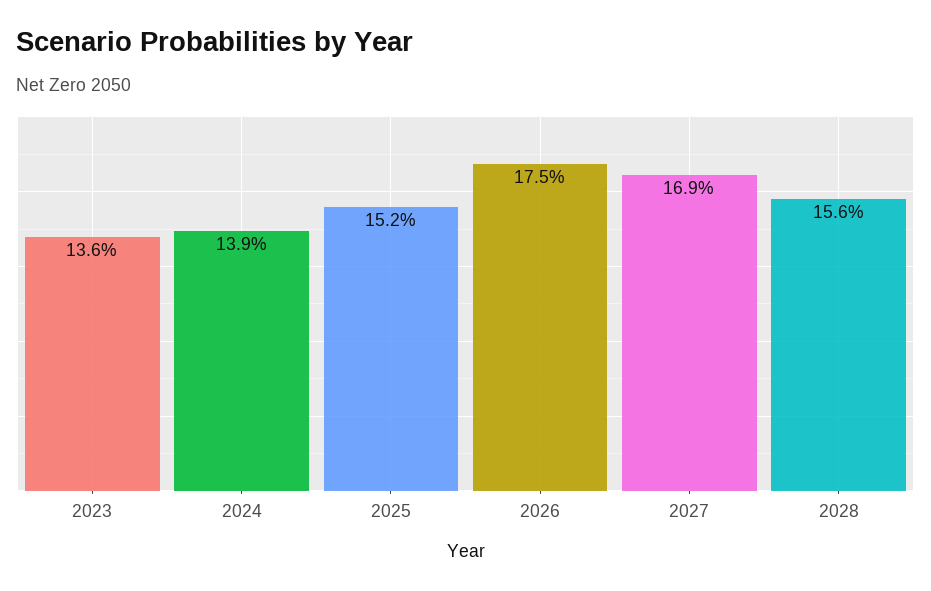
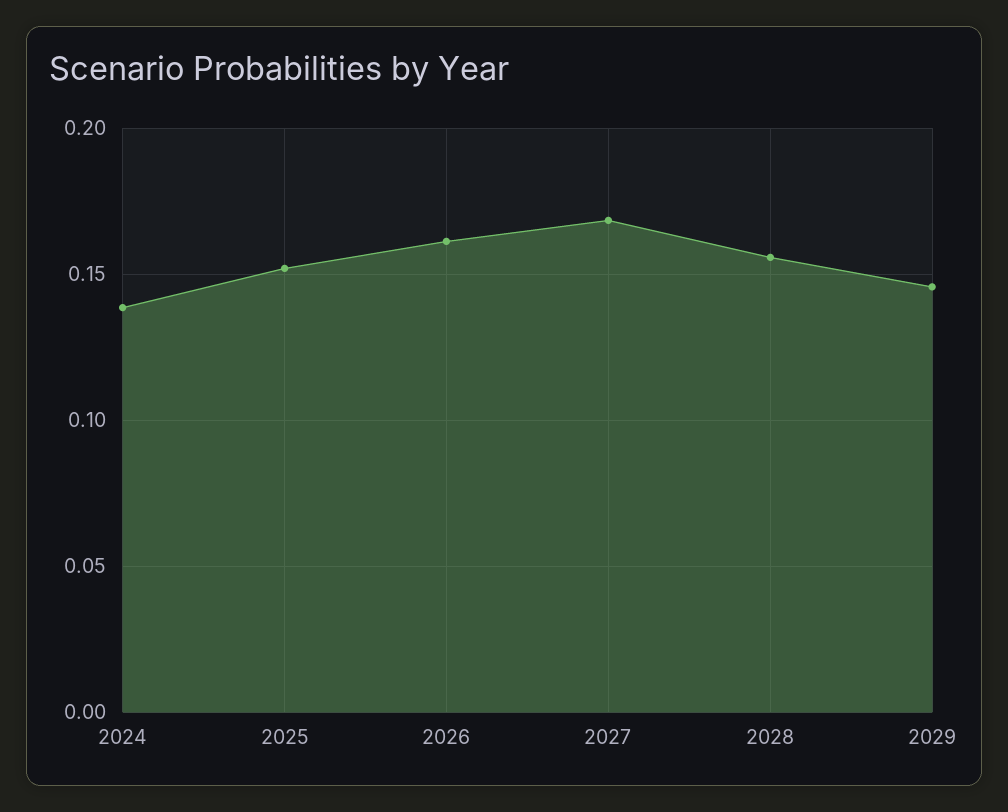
2023: 0.136 -> none
2026: 0.175 -> 0.16
2029: none -> 0.145

